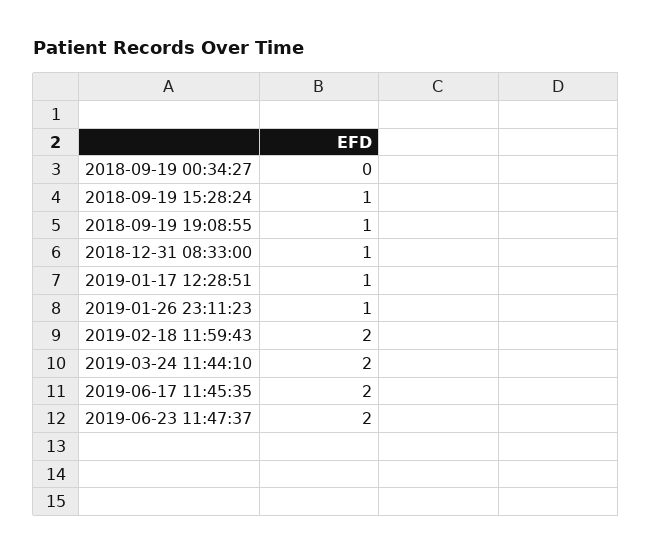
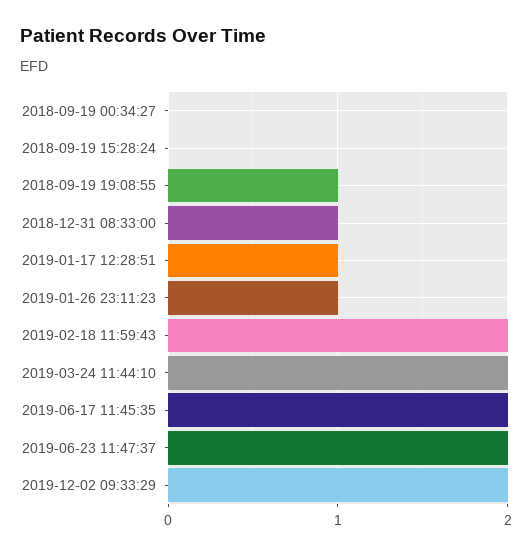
2018-09-19 15:28:24: 1 -> 0
2019-12-02 09:33:29: none -> 2

